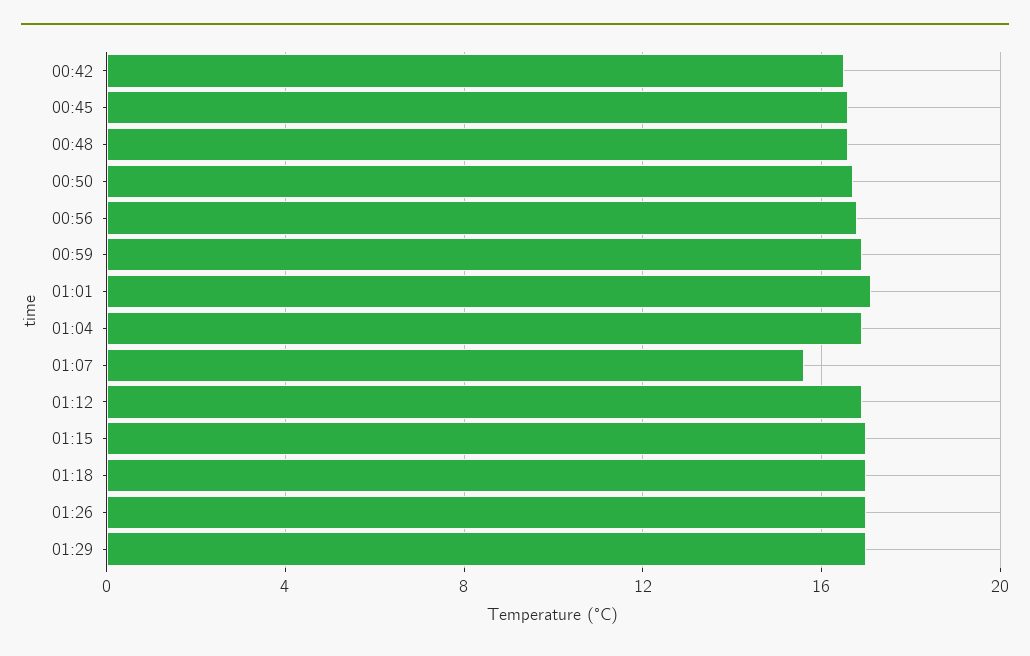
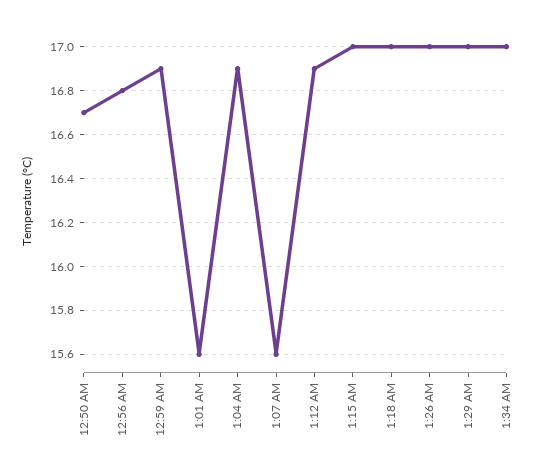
00:42: 16.5 -> none
00:45: 16.5 -> none
00:48: 16.5 -> none
01:01: 17 -> 15.6
1:34 AM: none -> 17

